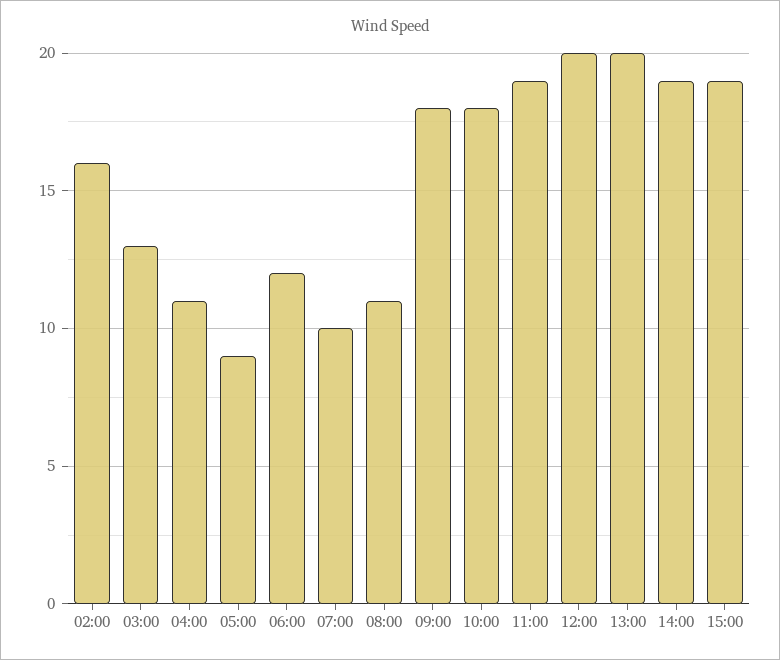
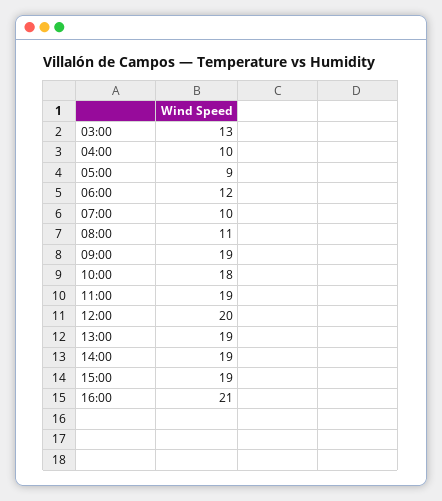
02:00: 16 -> none
04:00: 11 -> 10
09:00: 18 -> 19
13:00: 20 -> 19
16:00: none -> 21

